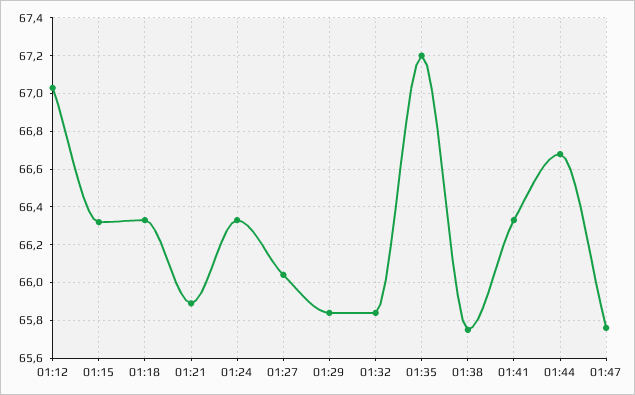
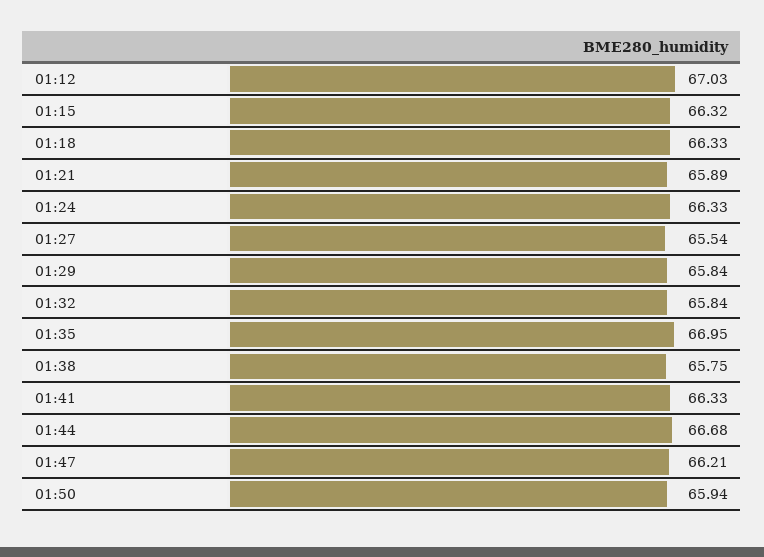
01:27: 66.05 -> 65.54
01:35: 67.2 -> 66.95
01:47: 65.75 -> 66.21
01:50: none -> 65.94

